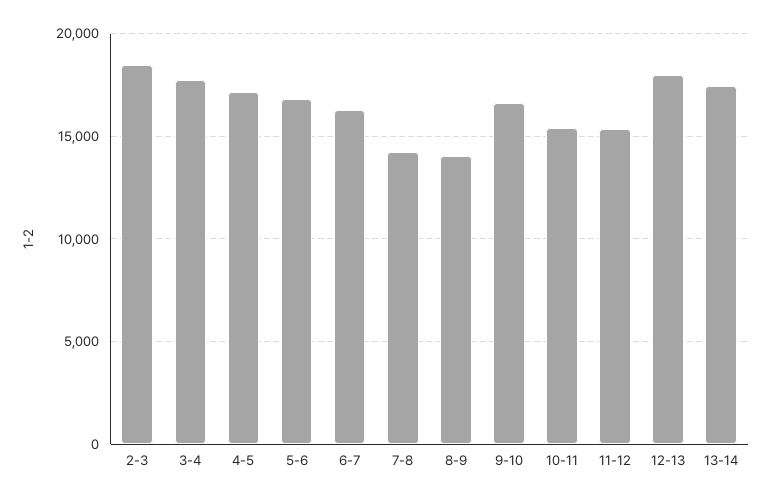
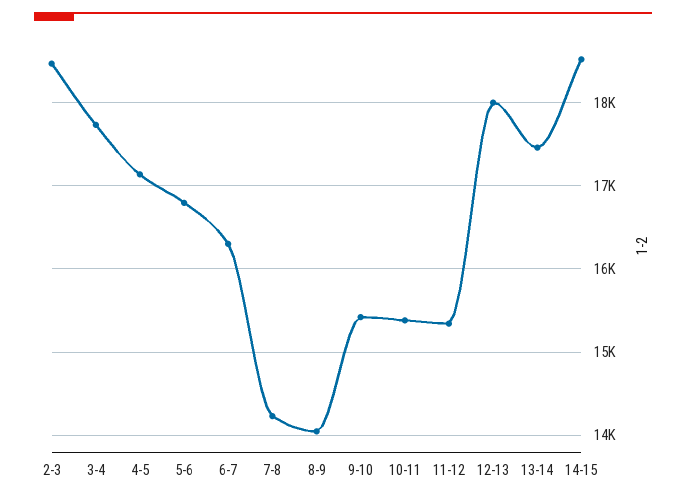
9-10: 16500 -> 15400
14-15: none -> 18500

